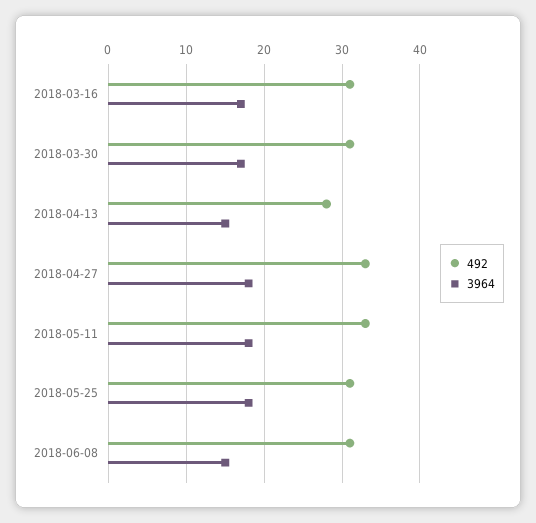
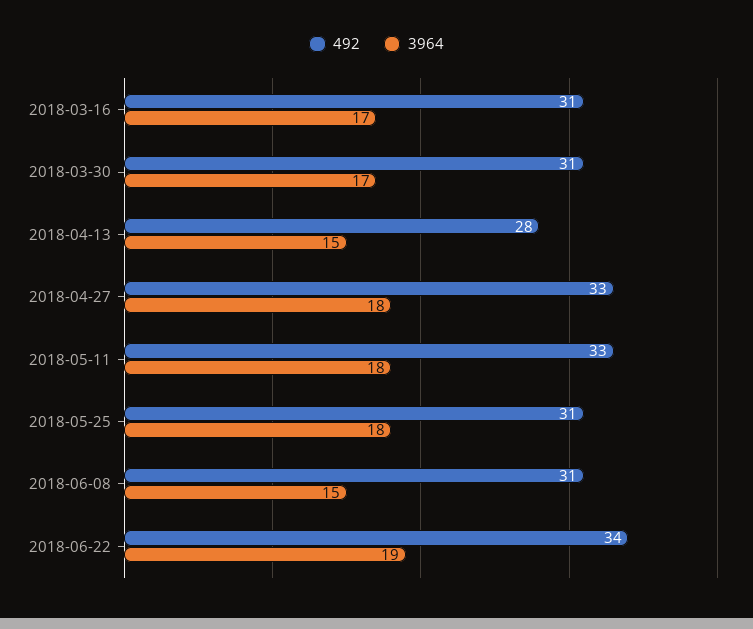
492, 2018-06-22: none -> 34
3964, 2018-06-22: none -> 19

